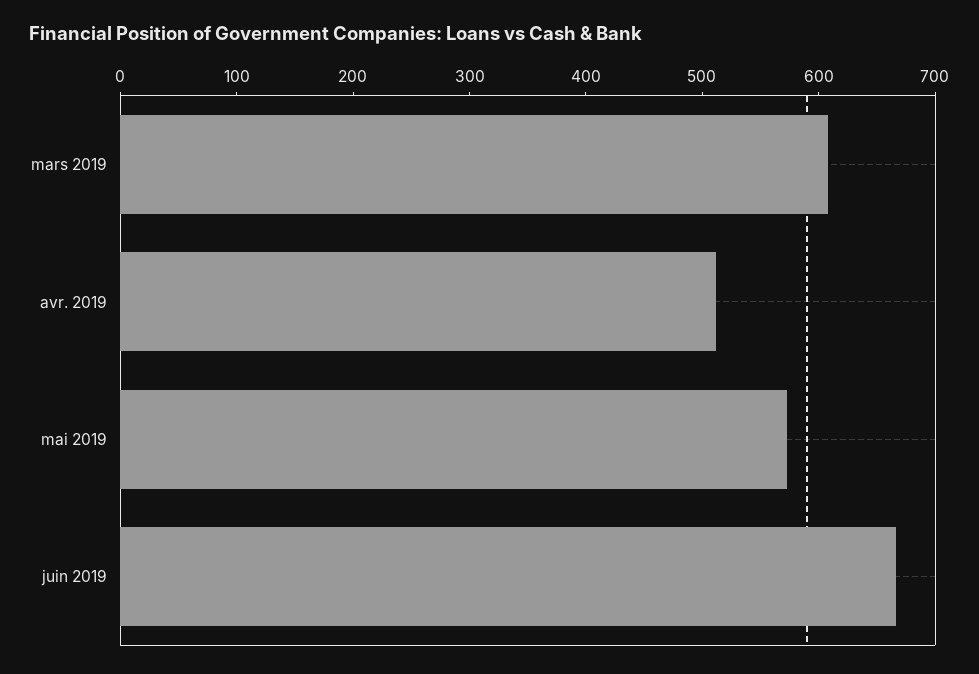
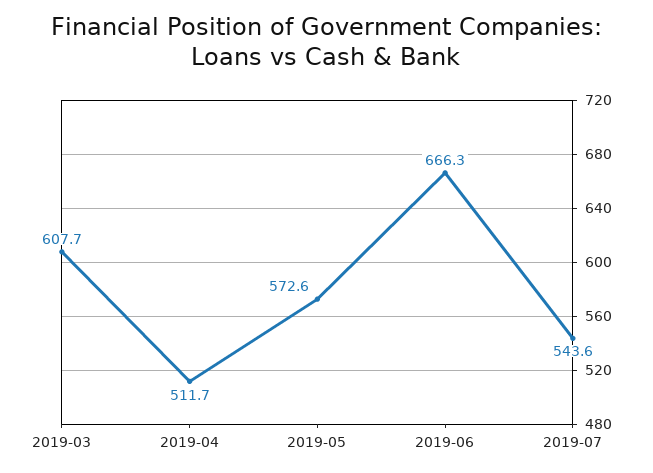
2019-07: none -> 543.6

